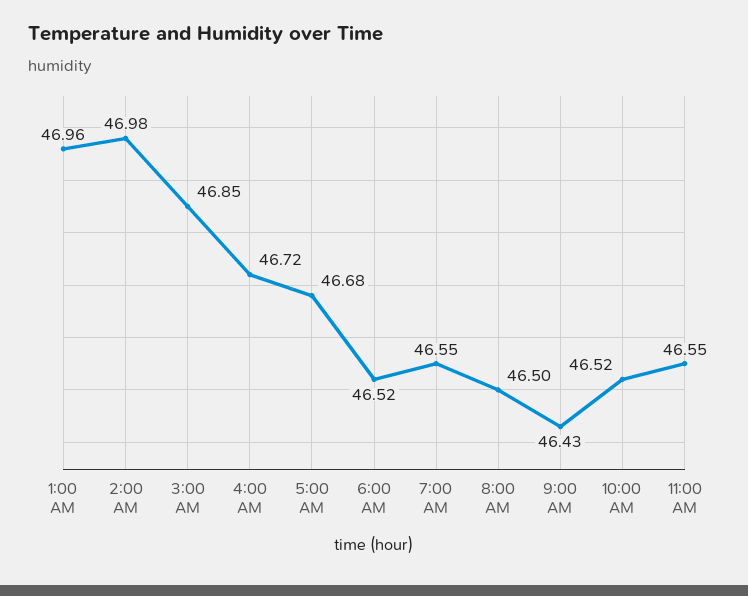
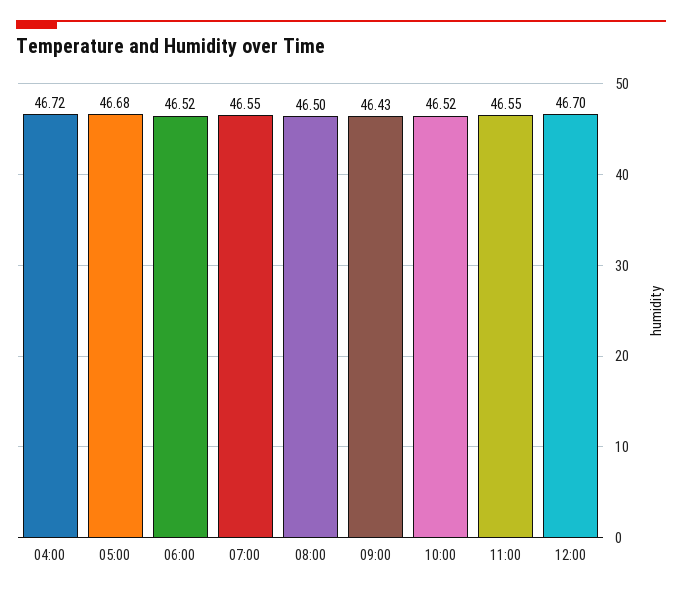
1:00 AM: 46.96 -> none
2:00 AM: 46.98 -> none
3:00 AM: 46.85 -> none
12:00: none -> 46.7

